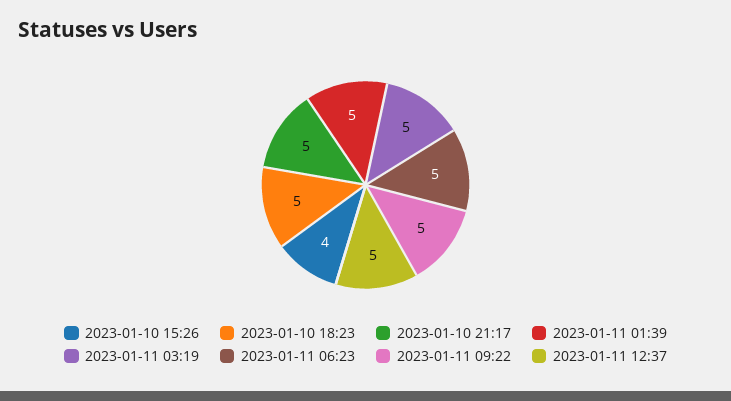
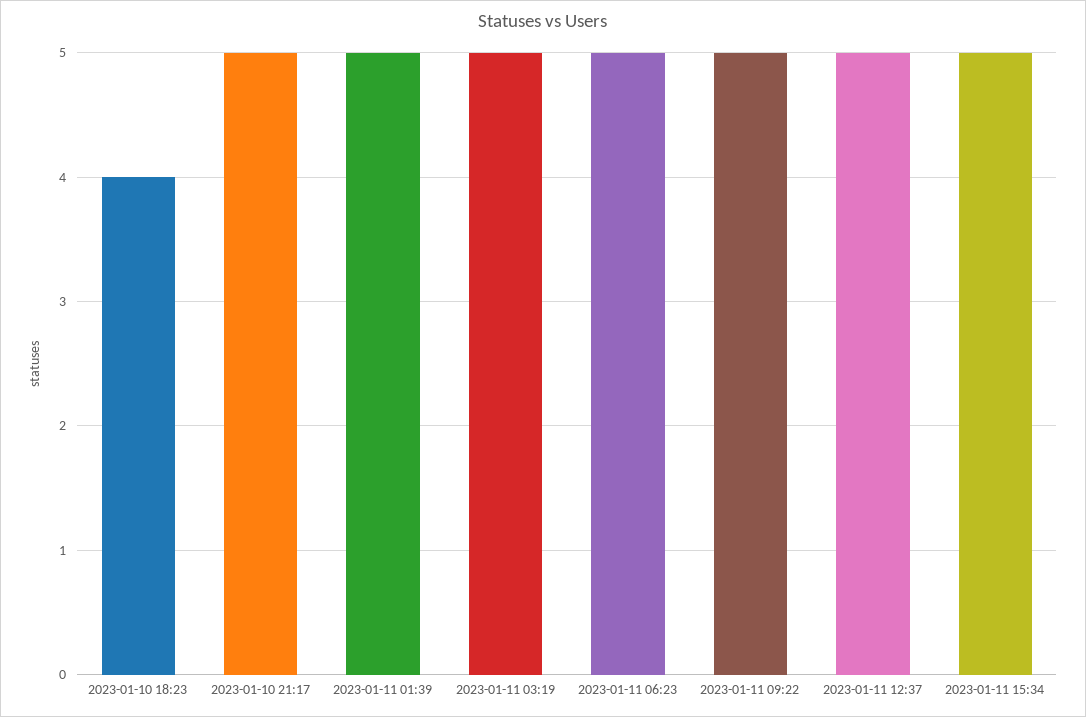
2023-01-10 15:26: 4 -> none
2023-01-10 18:23: 5 -> 4
2023-01-11 15:34: none -> 5

